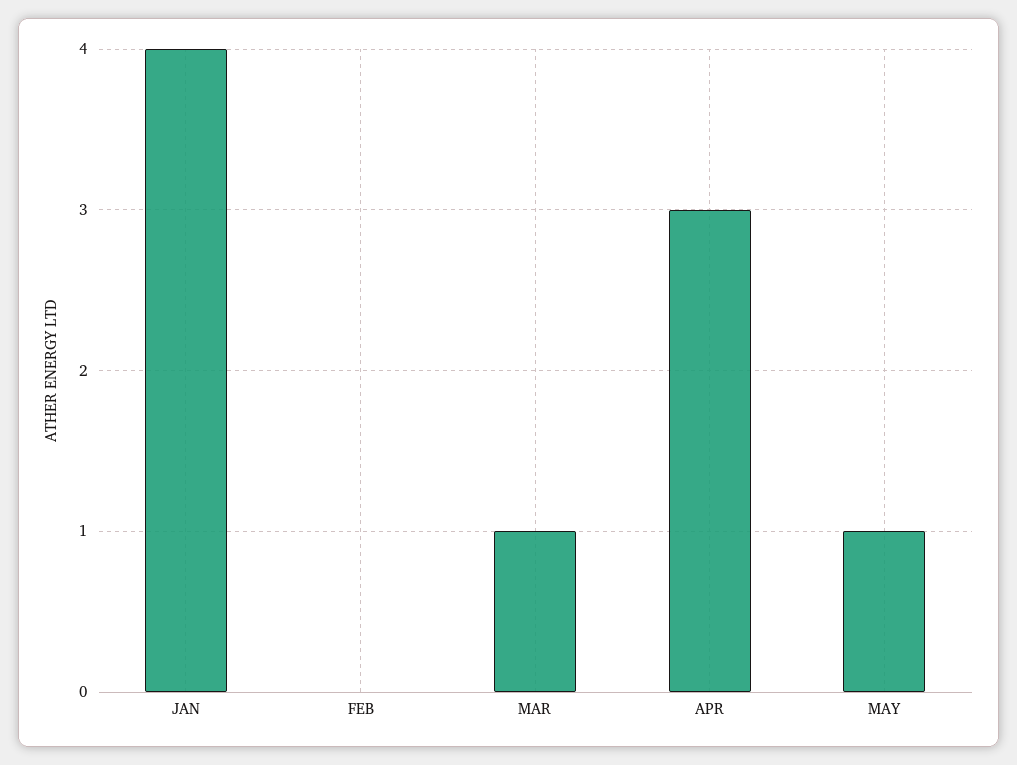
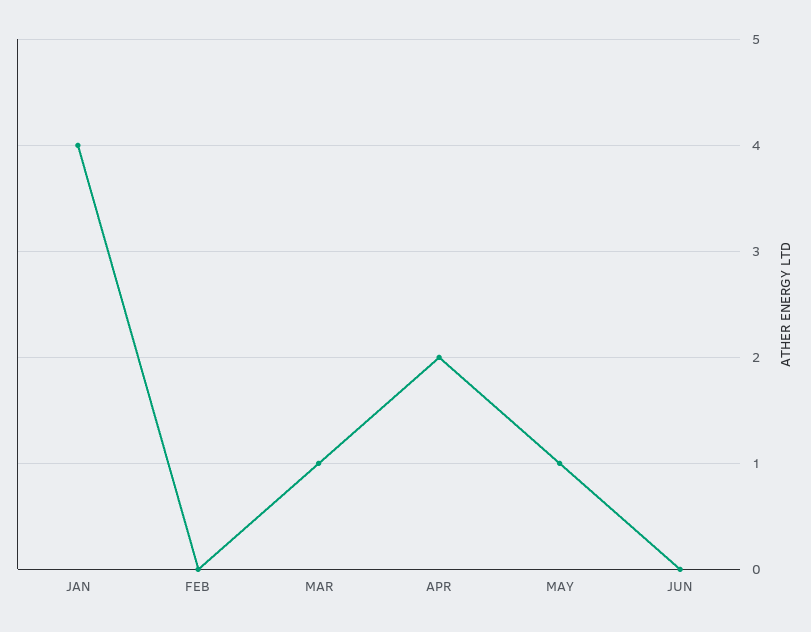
APR: 3 -> 2
JUN: none -> 0

